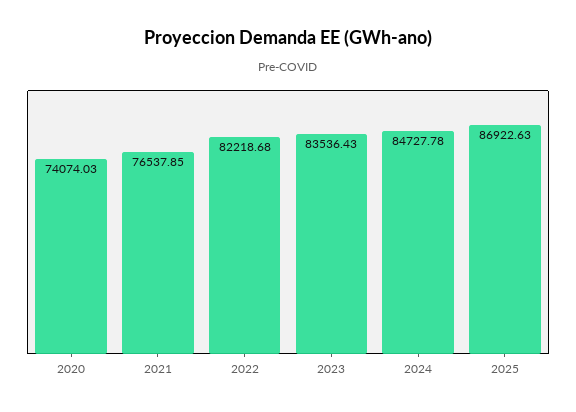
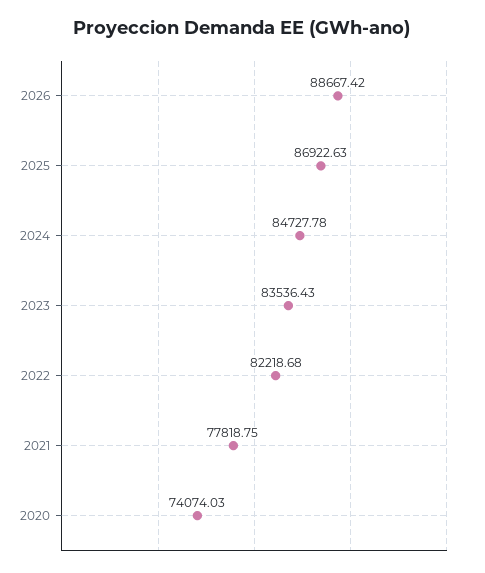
2021: 76537.85 -> 77818.75
2026: none -> 88667.42

